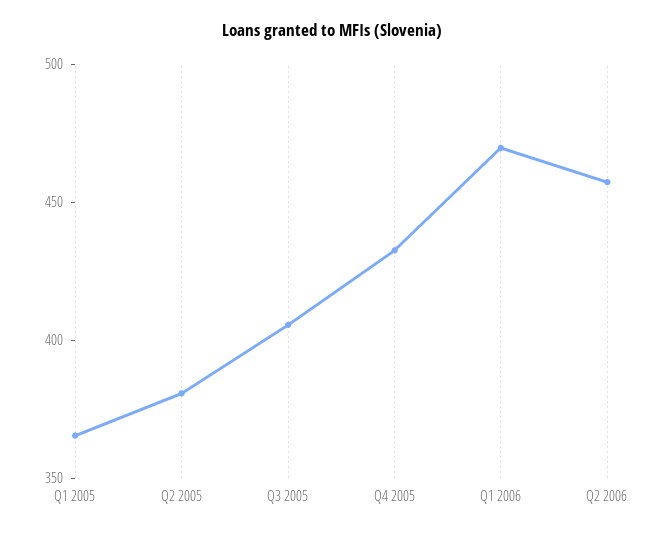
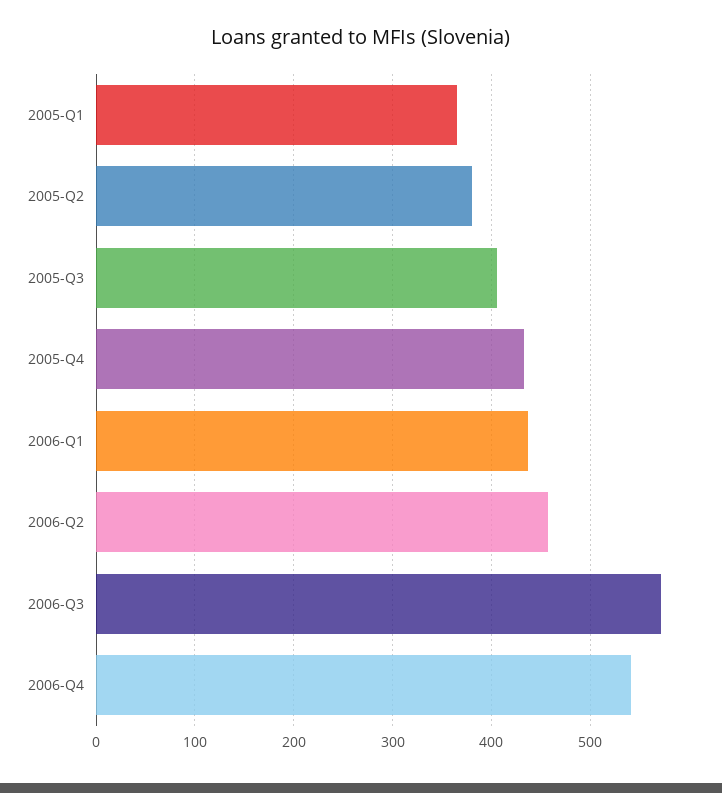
Q1 2006: 470 -> 440
2006-Q3: none -> 570
2006-Q4: none -> 540

